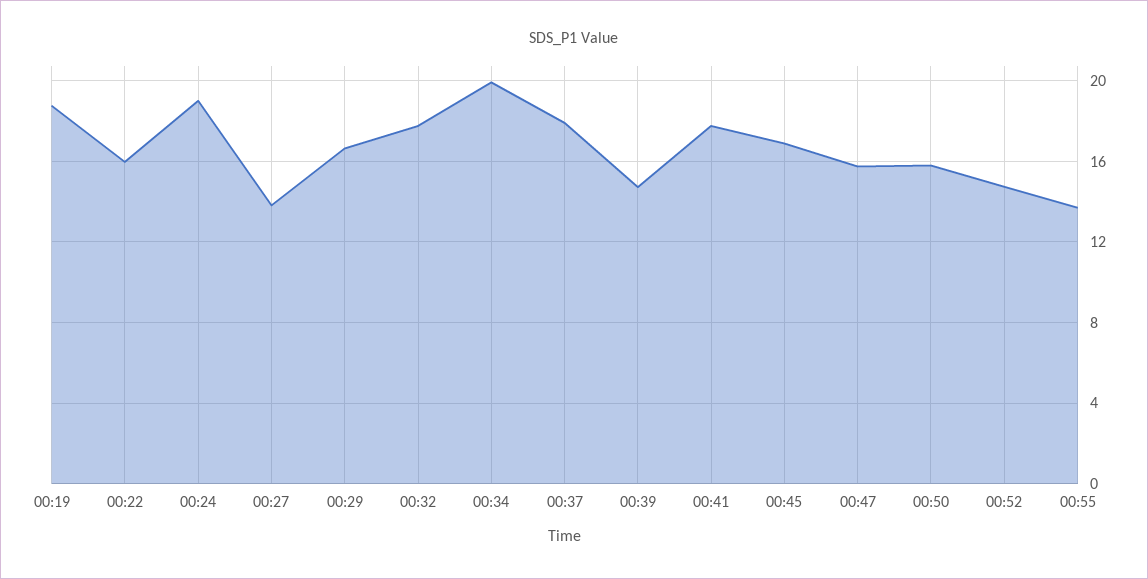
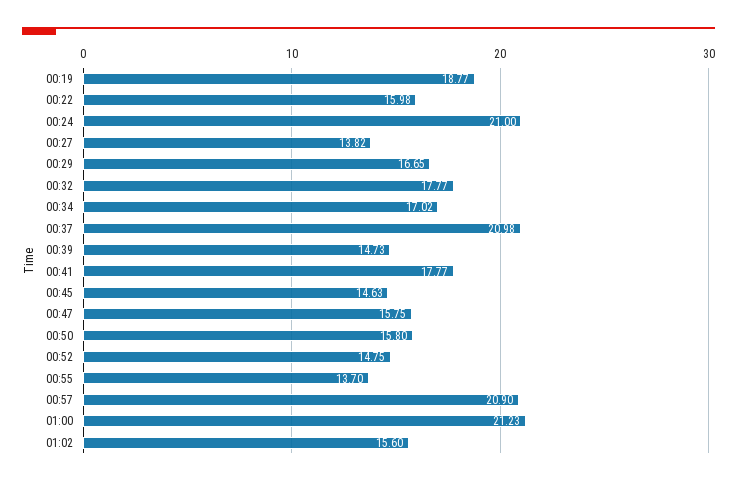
00:24: 19 -> 21
00:34: 20 -> 17.02
00:37: 18 -> 20.98
00:45: 17 -> 14.63
00:57: none -> 20.9
01:00: none -> 21.23
01:02: none -> 15.6

